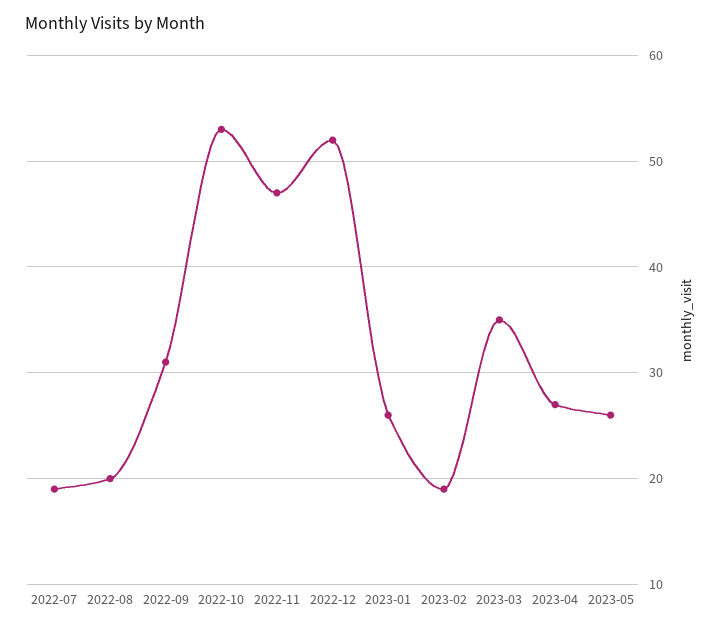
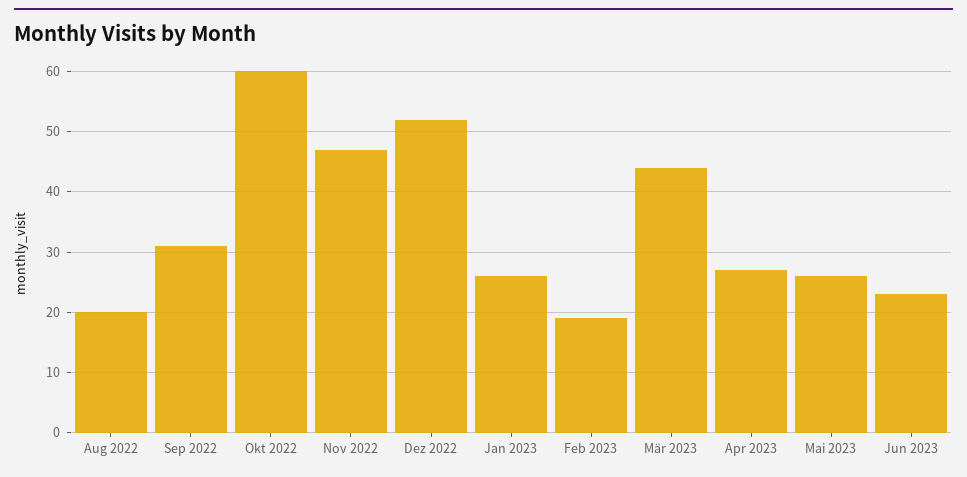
2022-07: 19 -> none
2022-10: 53 -> 60
2023-03: 35 -> 44
Jun 2023: none -> 23

